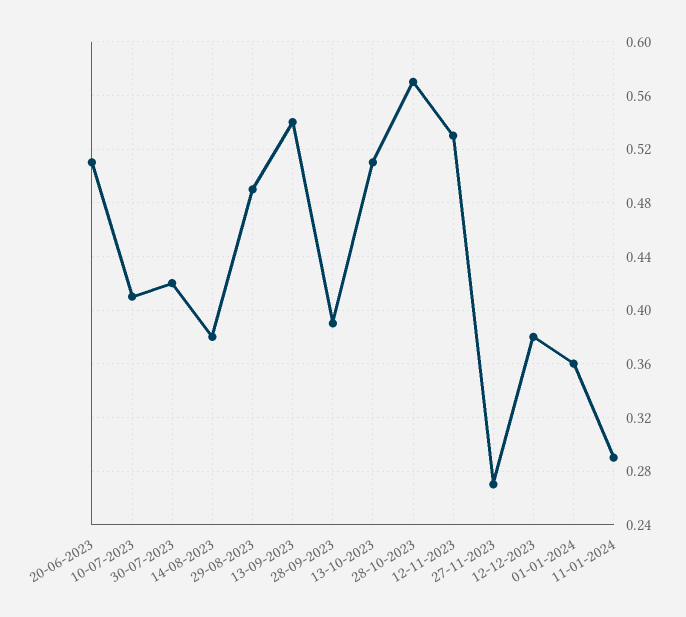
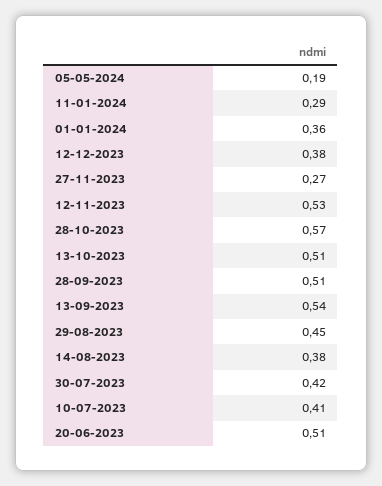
29-08-2023: 0.49 -> 0.45
28-09-2023: 0.39 -> 0.51
05-05-2024: none -> 0.19

